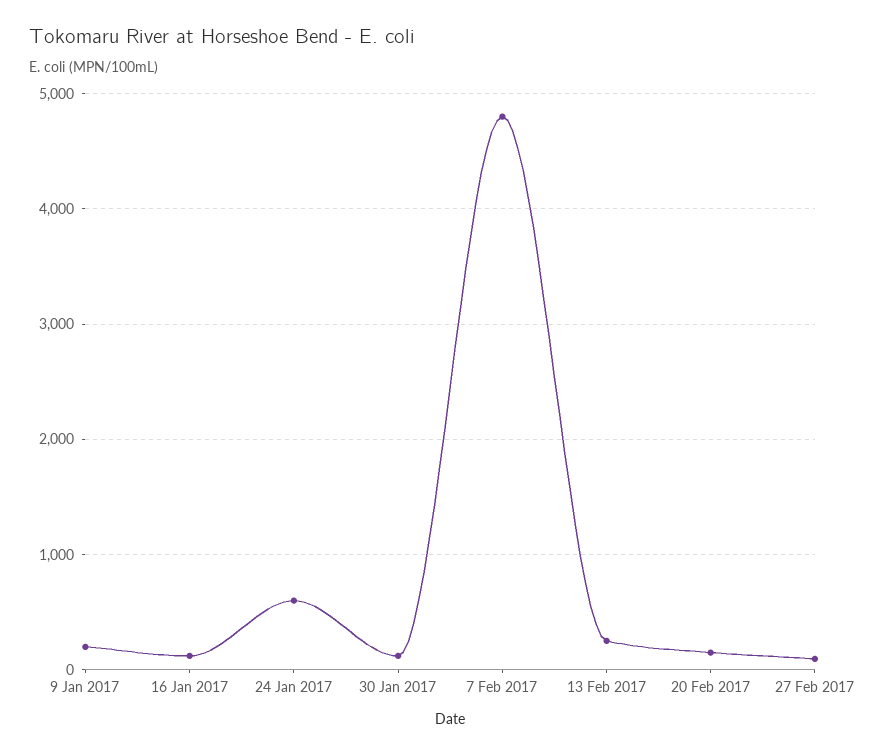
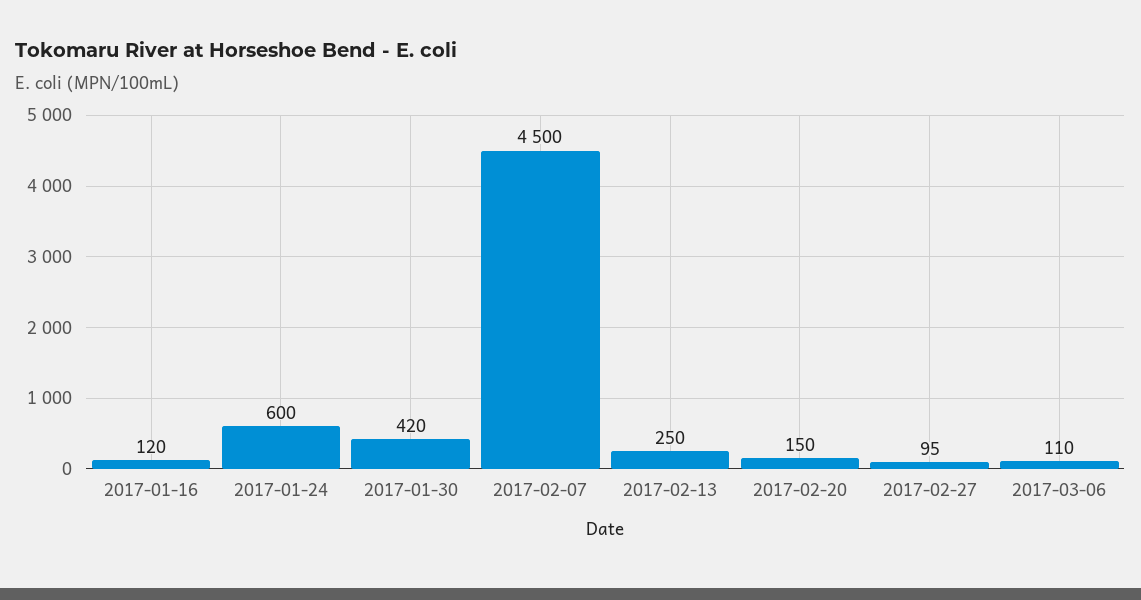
9 Jan 2017: 200 -> none
30 Jan 2017: 100 -> 420
7 Feb 2017: 4800 -> 4500
2017-03-06: none -> 110

